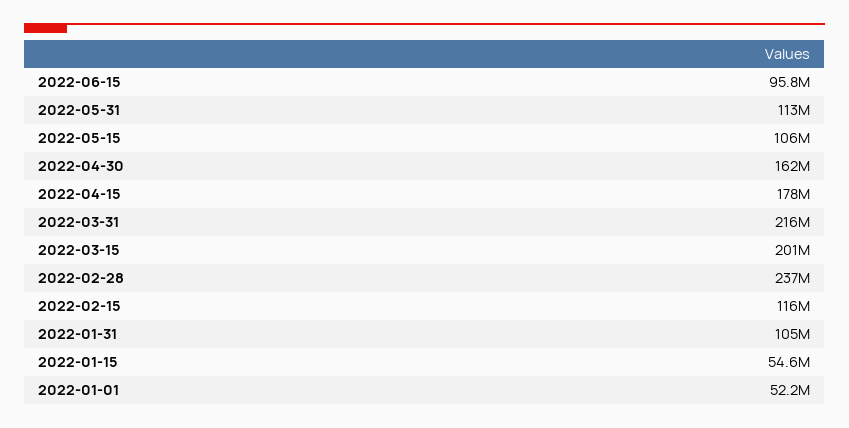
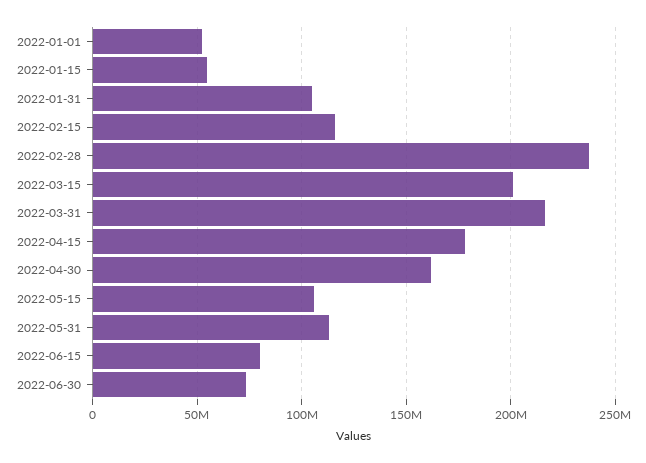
2022-06-15: 95800000 -> 80000000
2022-06-30: none -> 75000000

